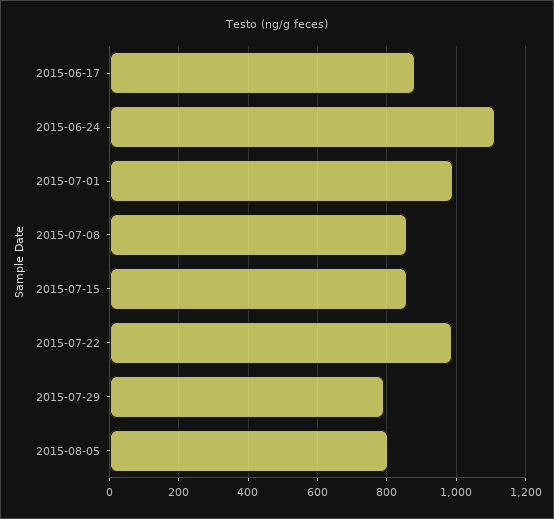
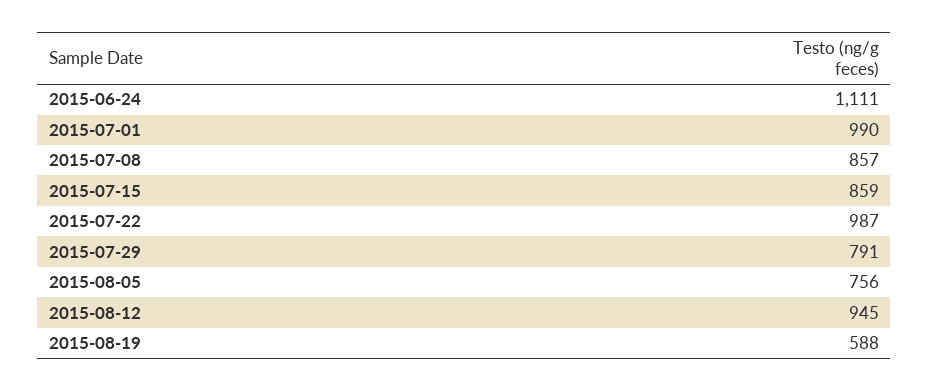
2015-06-17: 880 -> none
2015-08-05: 800 -> 756
2015-08-12: none -> 945
2015-08-19: none -> 588

